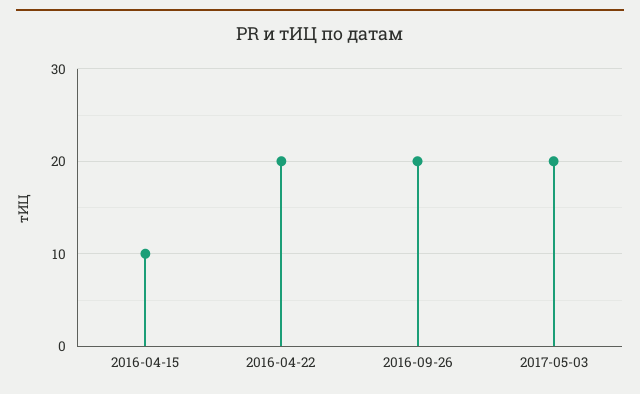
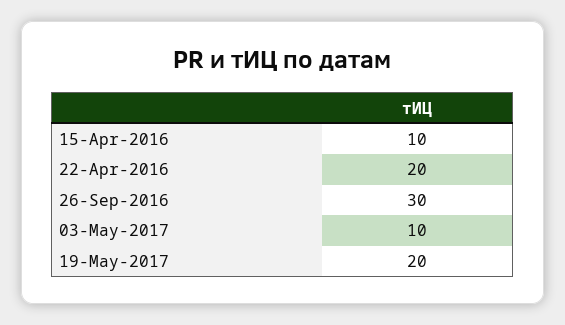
2016-09-26: 20 -> 30
2017-05-03: 20 -> 10
19-May-2017: none -> 20

